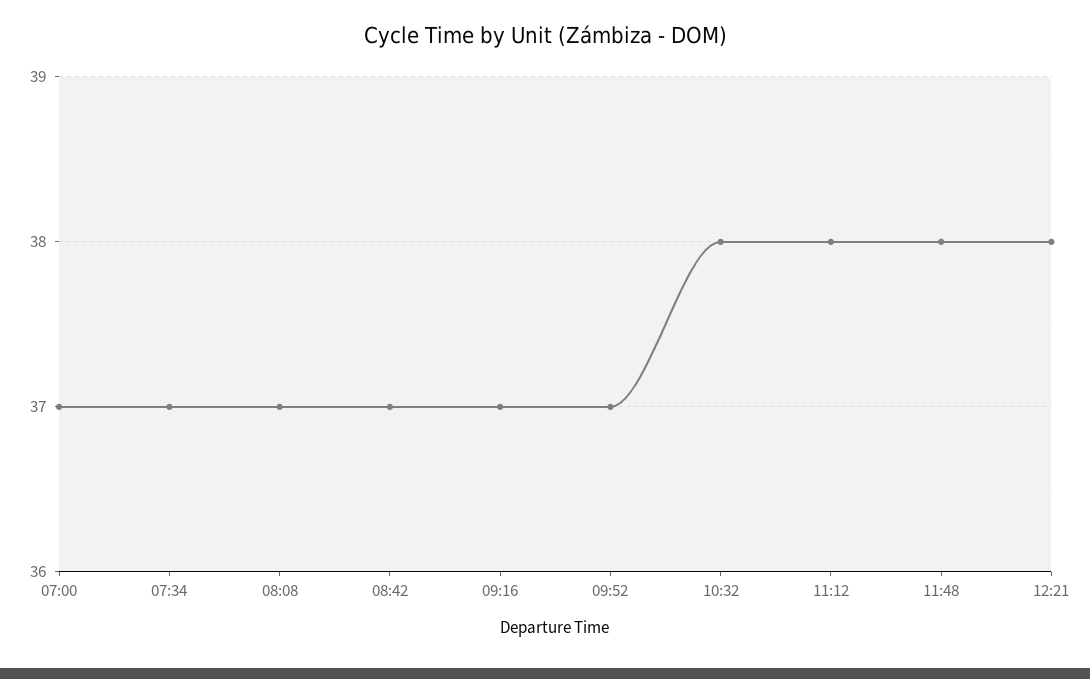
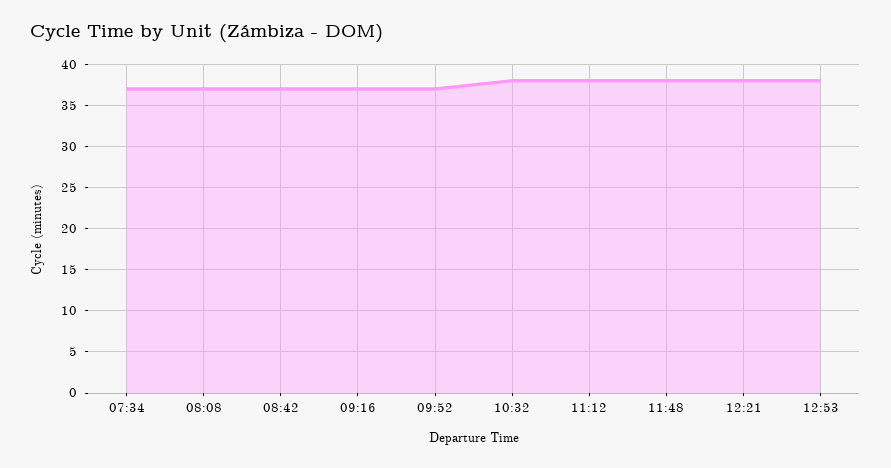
07:00: 37 -> none
12:53: none -> 38

